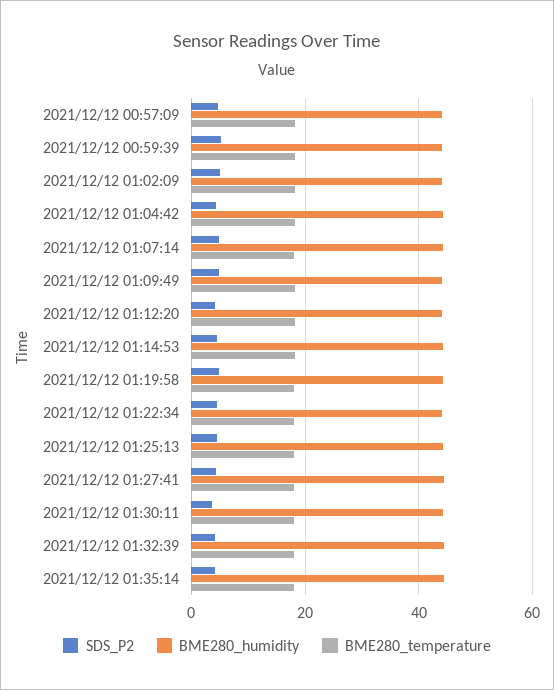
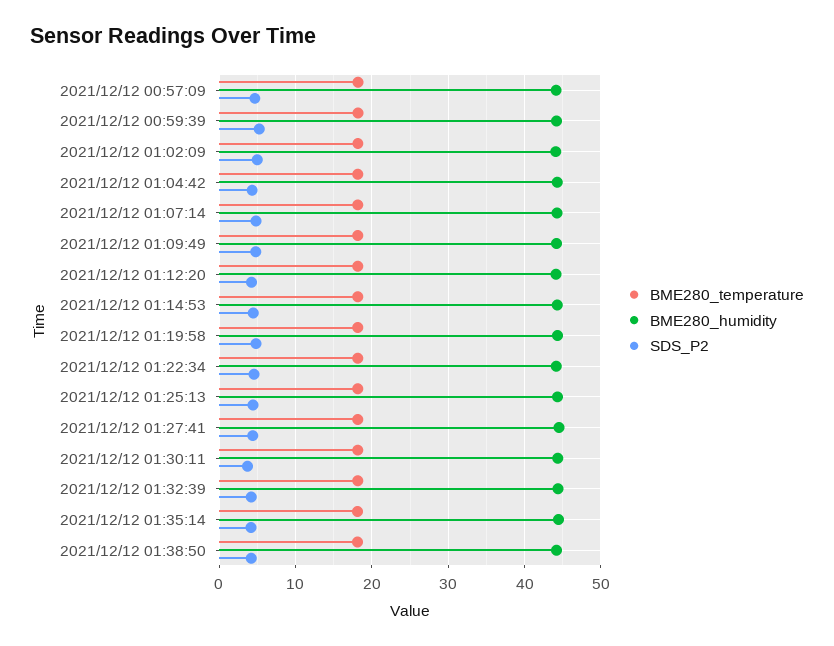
BME280_temperature, 2021/12/12 01:38:50: none -> 18
BME280_humidity, 2021/12/12 01:38:50: none -> 44
SDS_P2, 2021/12/12 01:38:50: none -> 4

